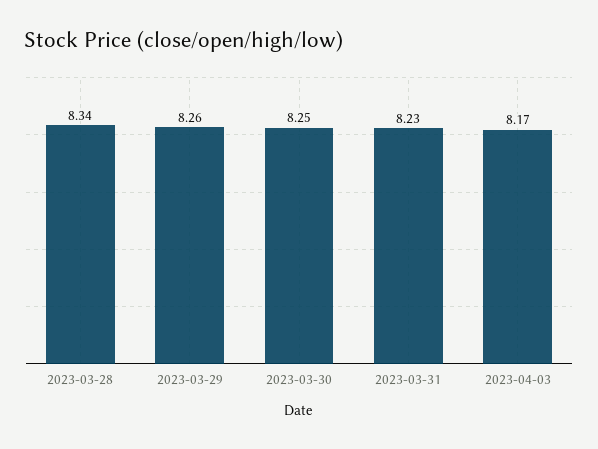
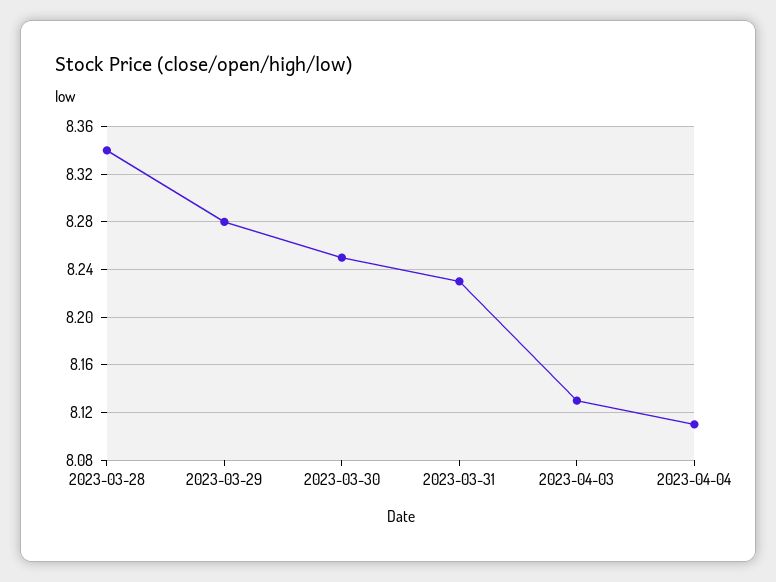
2023-03-29: 8.26 -> 8.28
2023-04-03: 8.17 -> 8.13
2023-04-04: none -> 8.11

